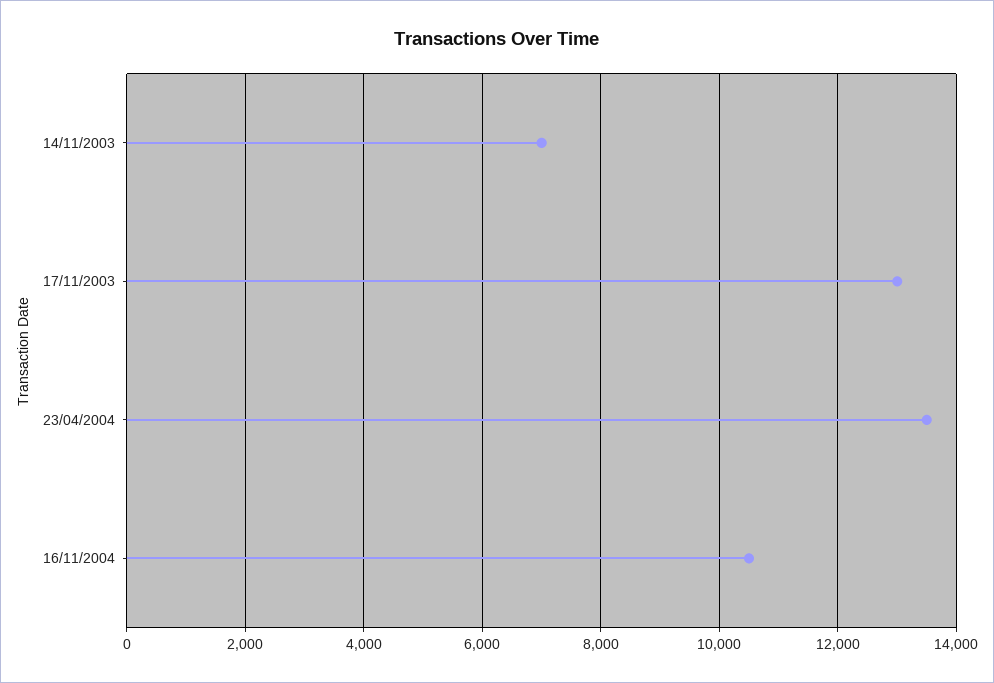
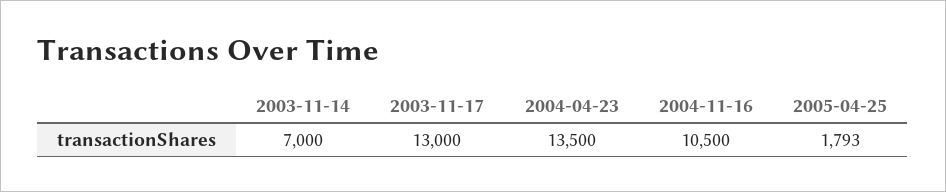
2005-04-25: none -> 1793

